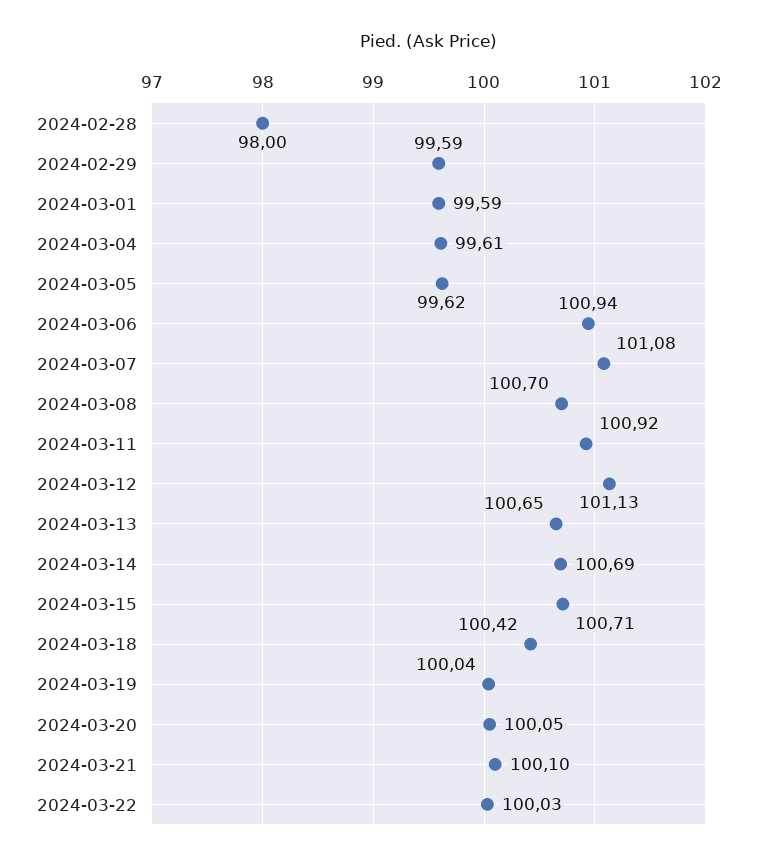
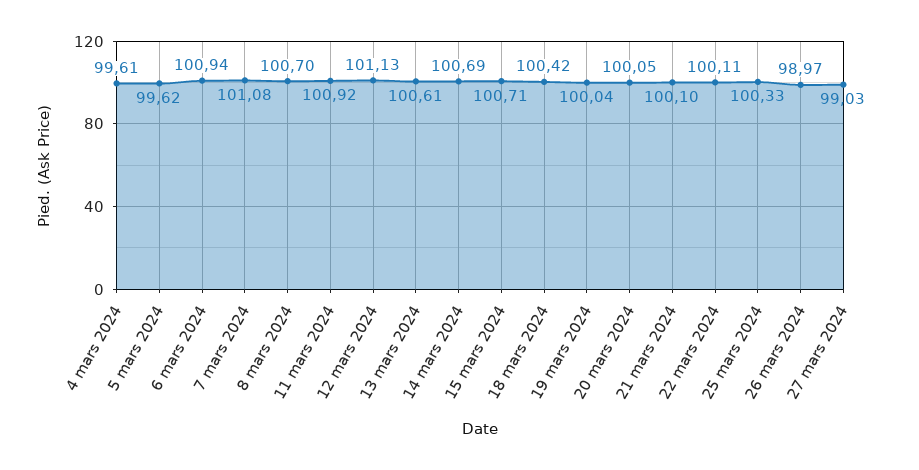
2024-02-28: 98 -> none
2024-02-29: 99.59 -> none
2024-03-01: 99.59 -> none
2024-03-13: 100.65 -> 100.61
2024-03-22: 100.03 -> 100.11
25 mars 2024: none -> 100.33
26 mars 2024: none -> 98.97
27 mars 2024: none -> 99.03

